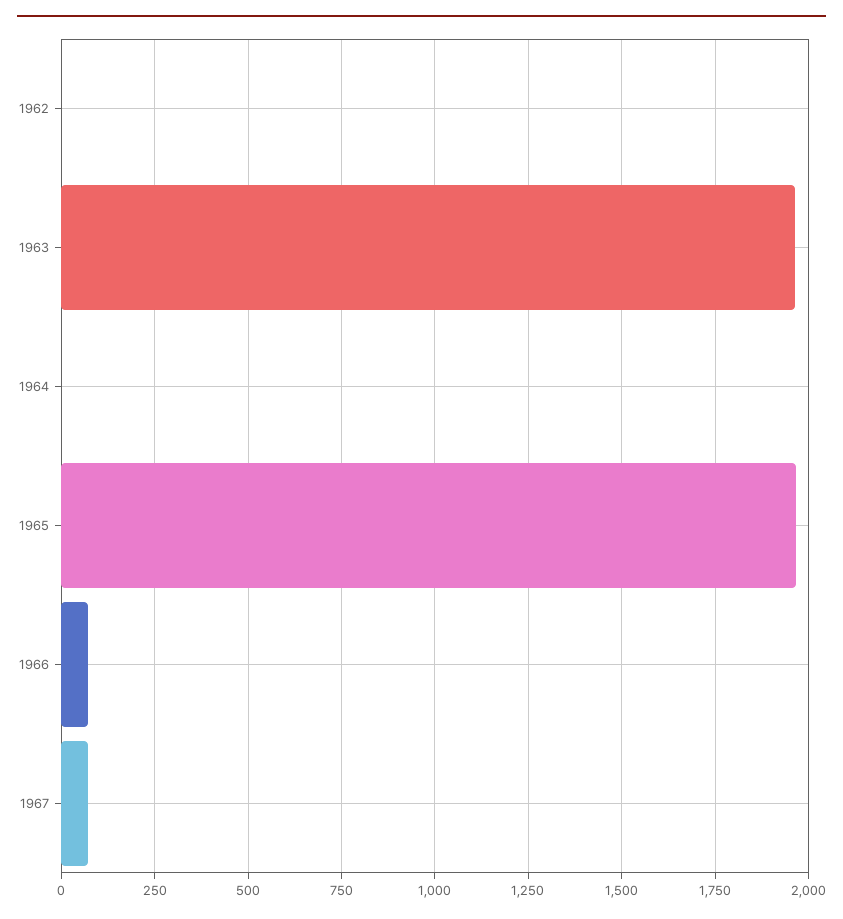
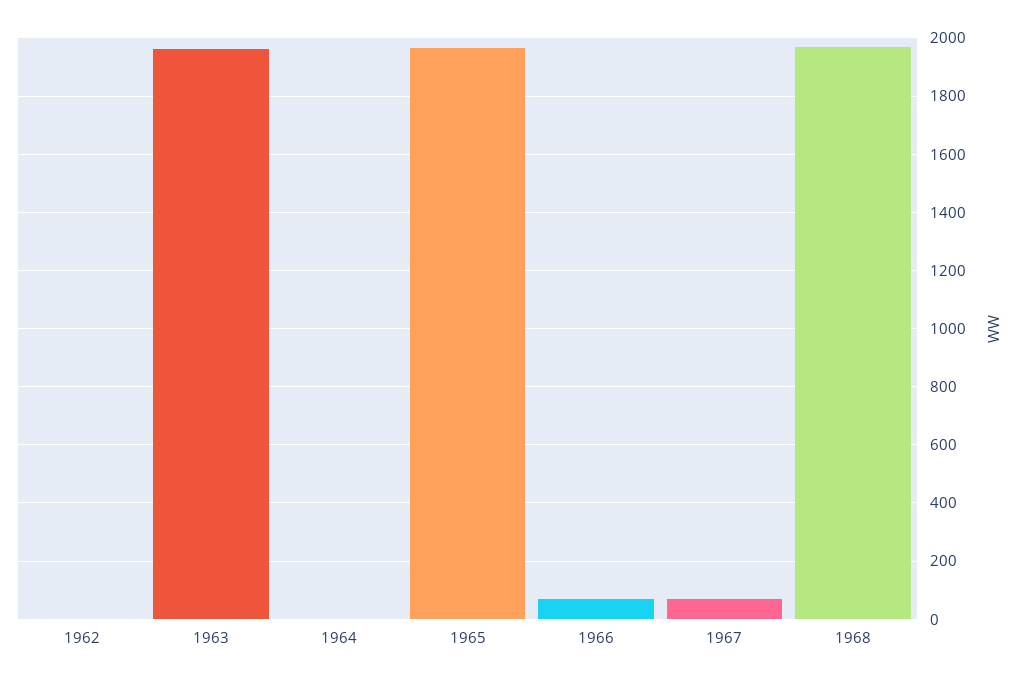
1968: none -> 1975

